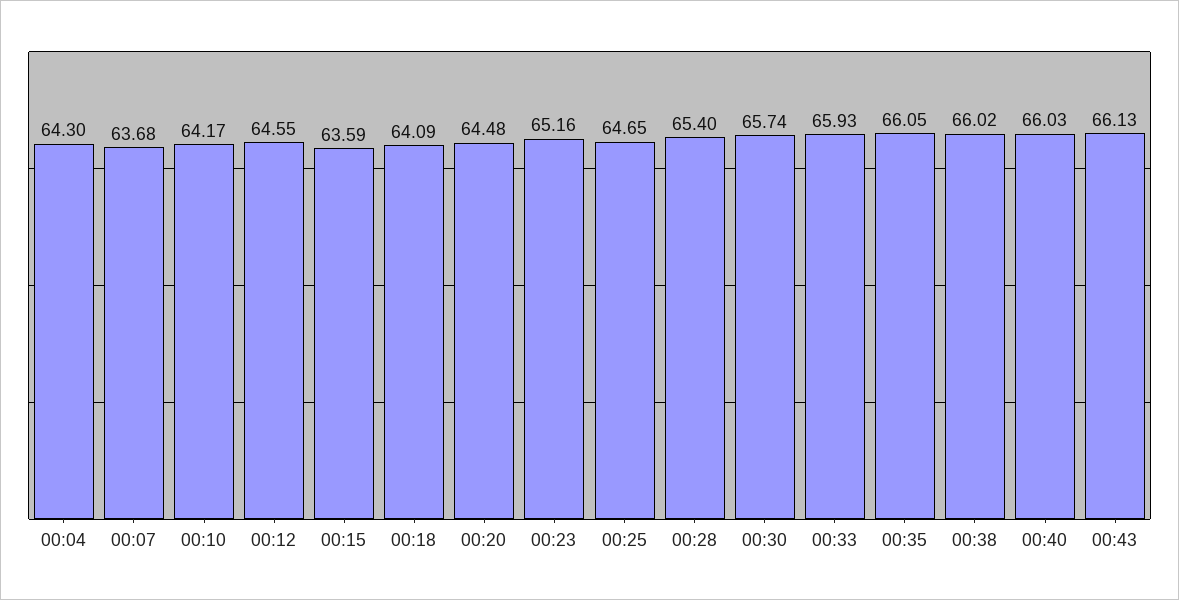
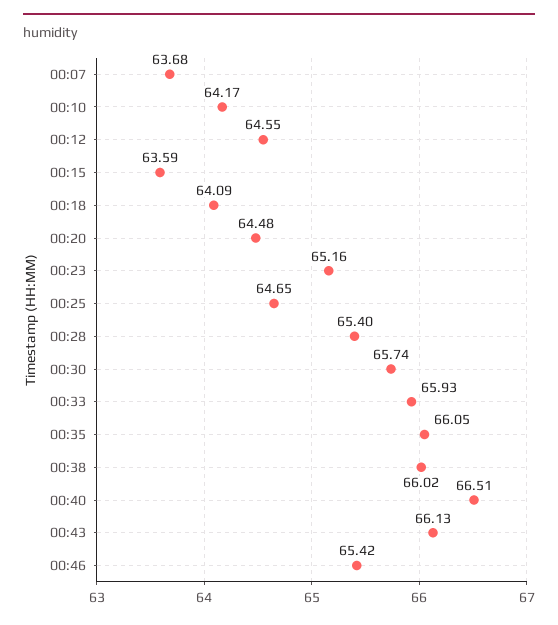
00:04: 64.3 -> none
00:40: 66.03 -> 66.51
00:46: none -> 65.42

